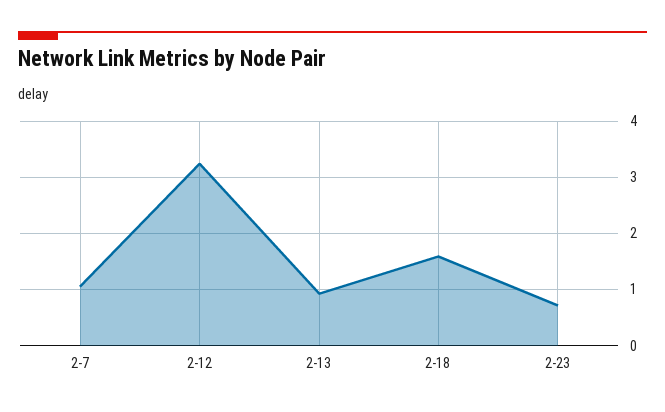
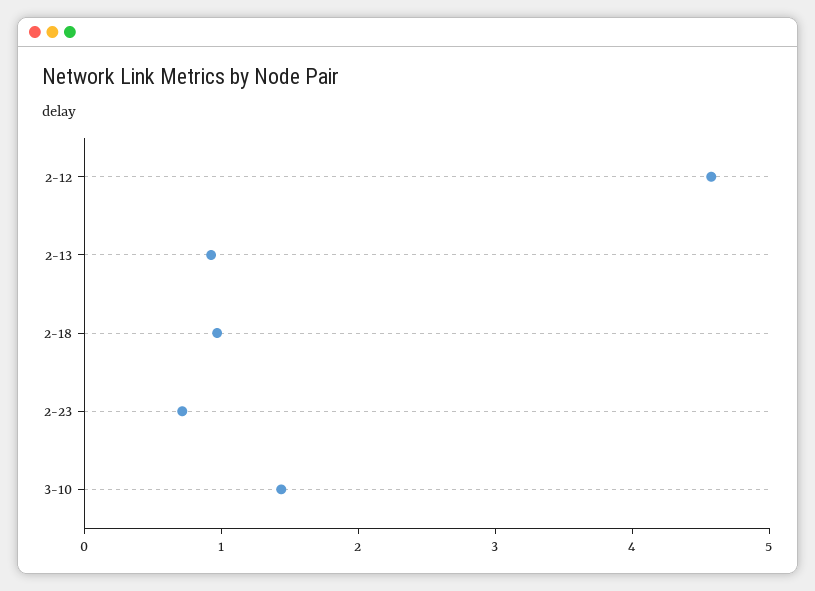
2-7: 1 -> none
2-12: 3.2 -> 4.6
2-18: 1.6 -> 1
3-10: none -> 1.4

